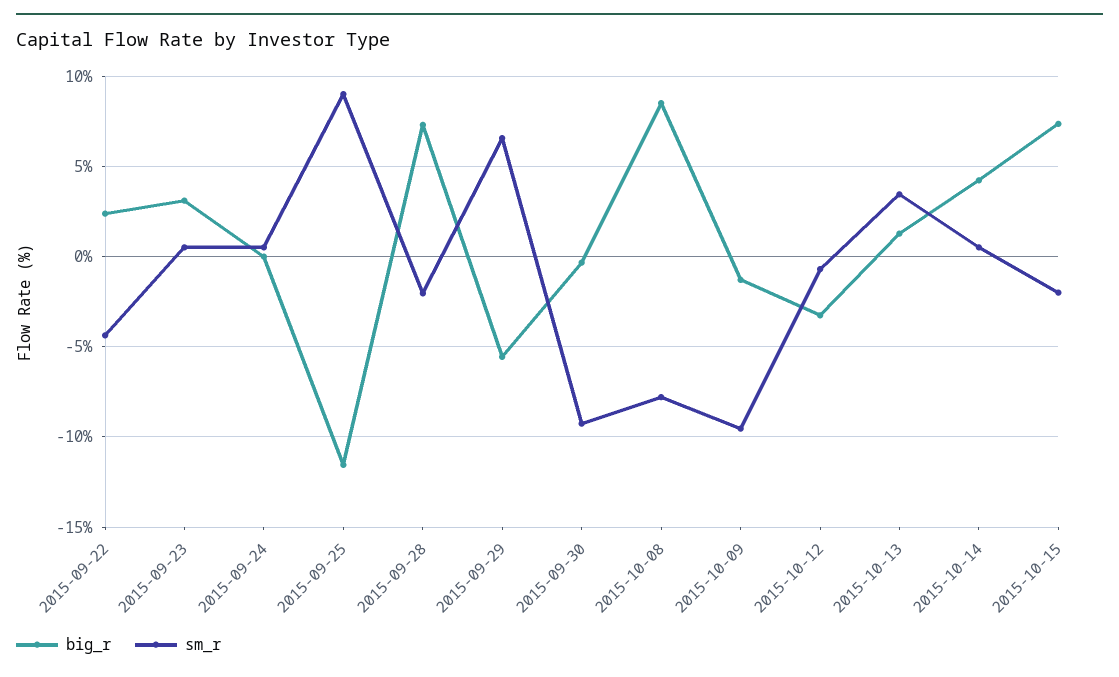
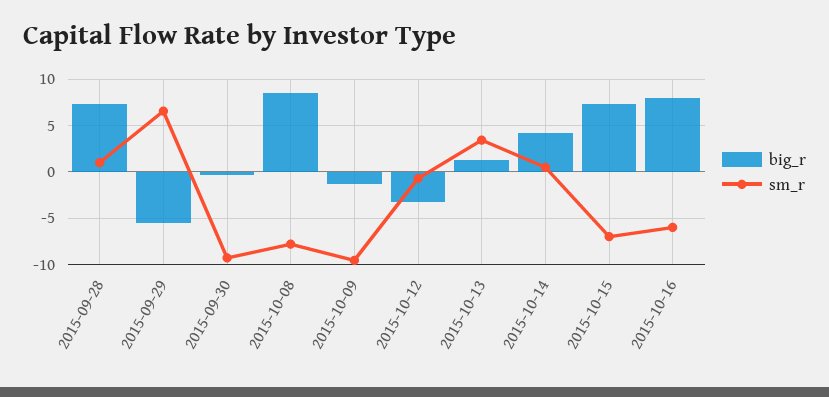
big_r, 2015-09-22: 2.5 -> none
sm_r, 2015-09-22: -4.5 -> none
big_r, 2015-09-23: 3 -> none
sm_r, 2015-09-23: 0.5 -> none
big_r, 2015-09-24: 0 -> none
sm_r, 2015-09-24: 0.5 -> none
big_r, 2015-09-25: -11.5 -> none
sm_r, 2015-09-25: 9 -> none
sm_r, 2015-09-28: -2 -> 1
sm_r, 2015-10-15: -2 -> -7
big_r, 2015-10-16: none -> 8
sm_r, 2015-10-16: none -> -6

